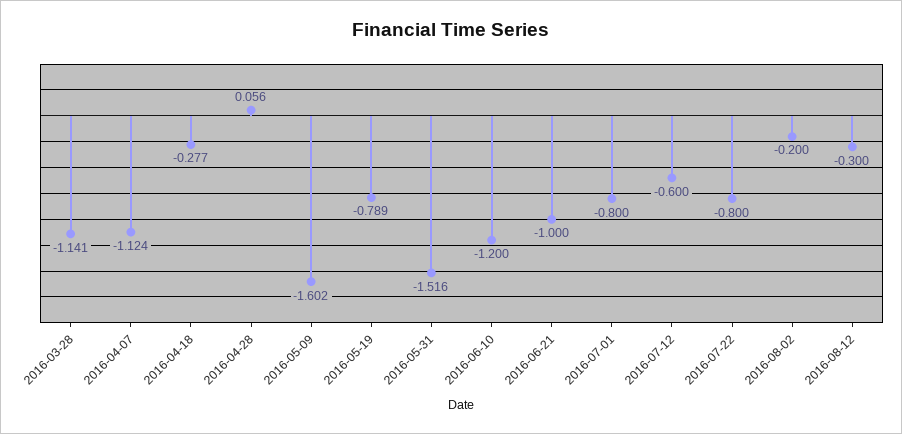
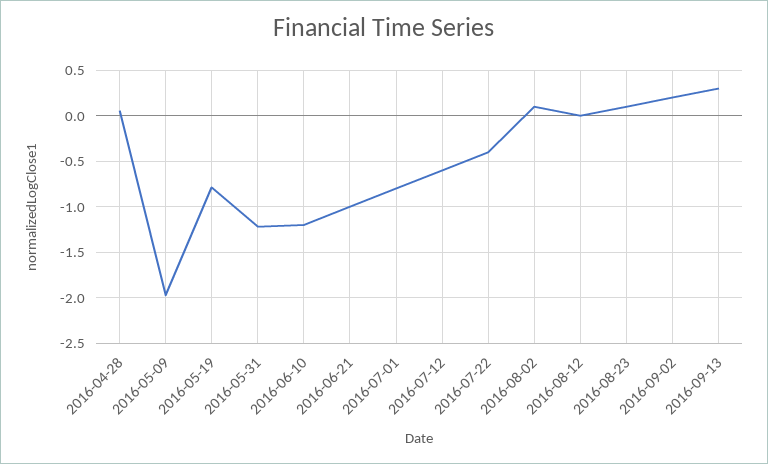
2016-03-28: -1.141 -> none
2016-04-07: -1.124 -> none
2016-04-18: -0.277 -> none
2016-05-09: -1.602 -> -2
2016-05-31: -1.516 -> -1.2
2016-07-22: -0.8 -> -0.4
2016-08-02: -0.2 -> 0.1
2016-08-12: -0.3 -> 0
2016-08-23: none -> 0.1
2016-09-02: none -> 0.2
2016-09-13: none -> 0.3

